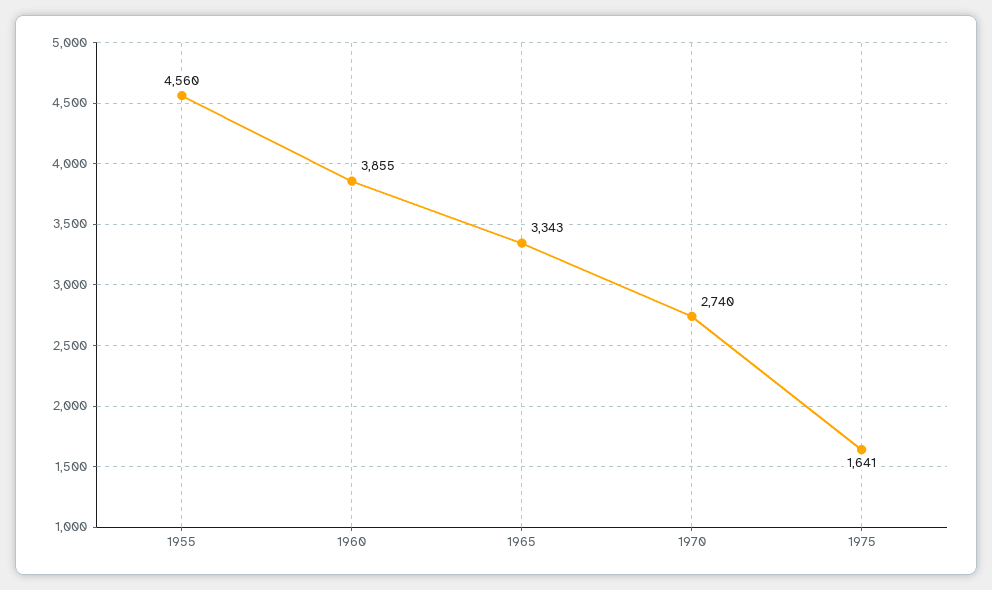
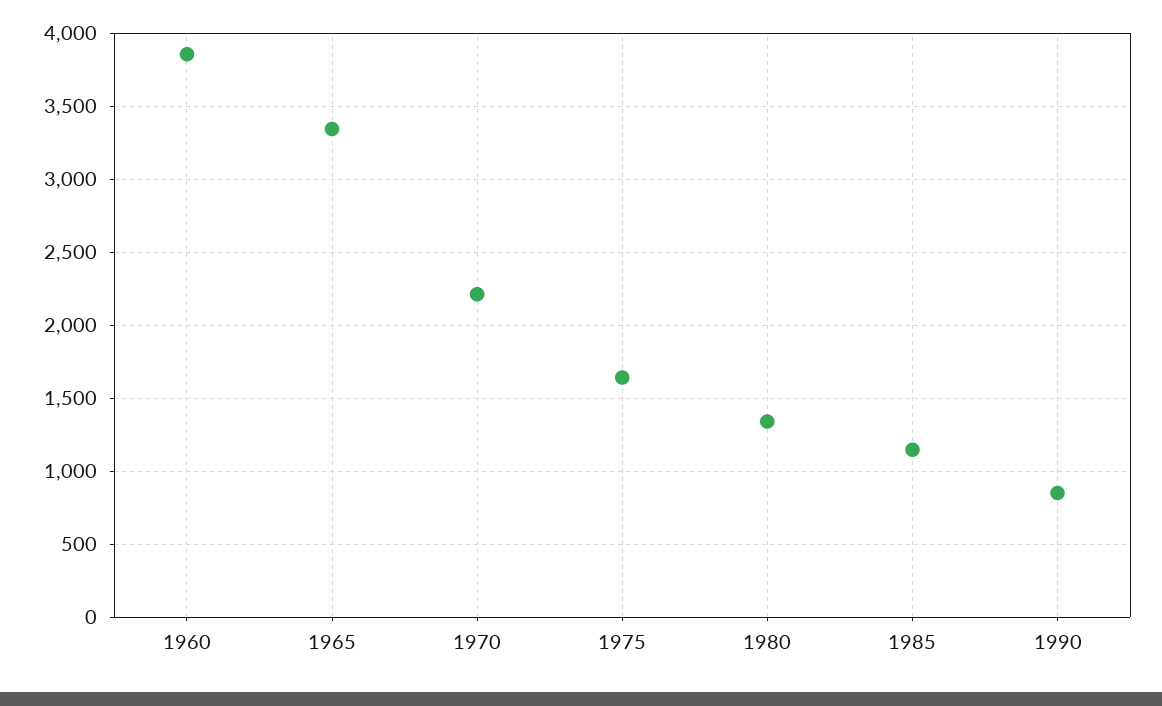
1955: 4560 -> none
1970: 2740 -> 2200
1980: none -> 1350
1985: none -> 1150
1990: none -> 850

